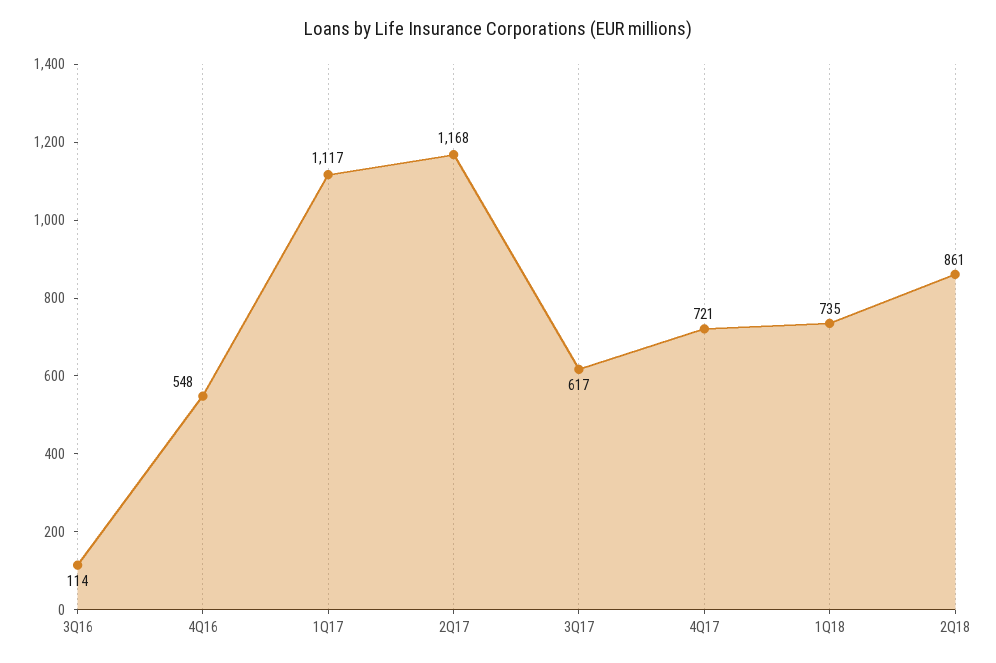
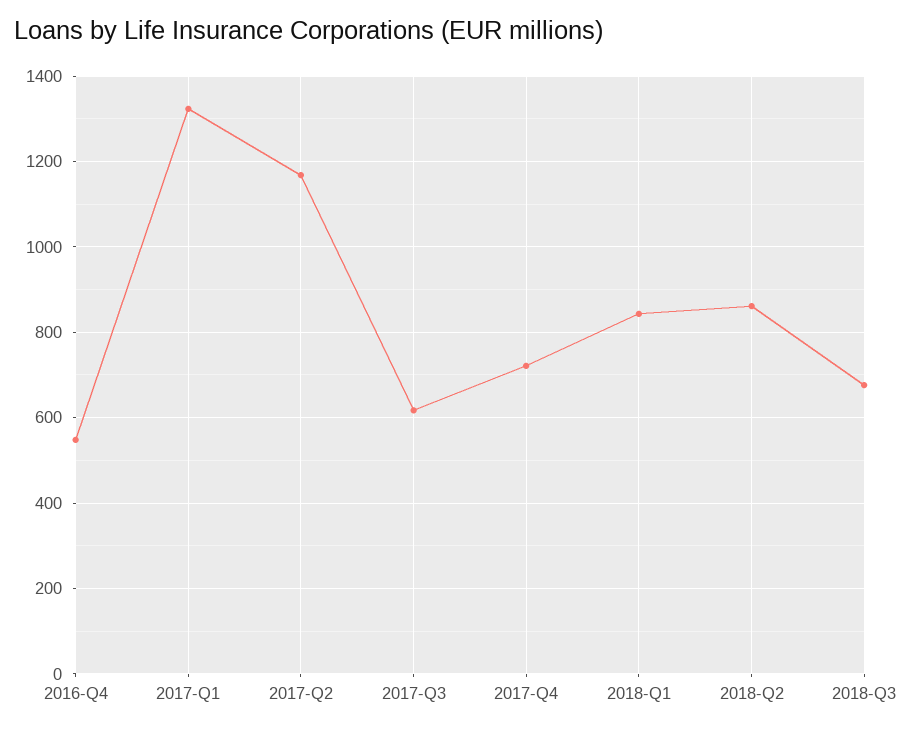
3Q16: 114 -> none
1Q17: 1117 -> 1320
1Q18: 735 -> 840
2018-Q3: none -> 680

